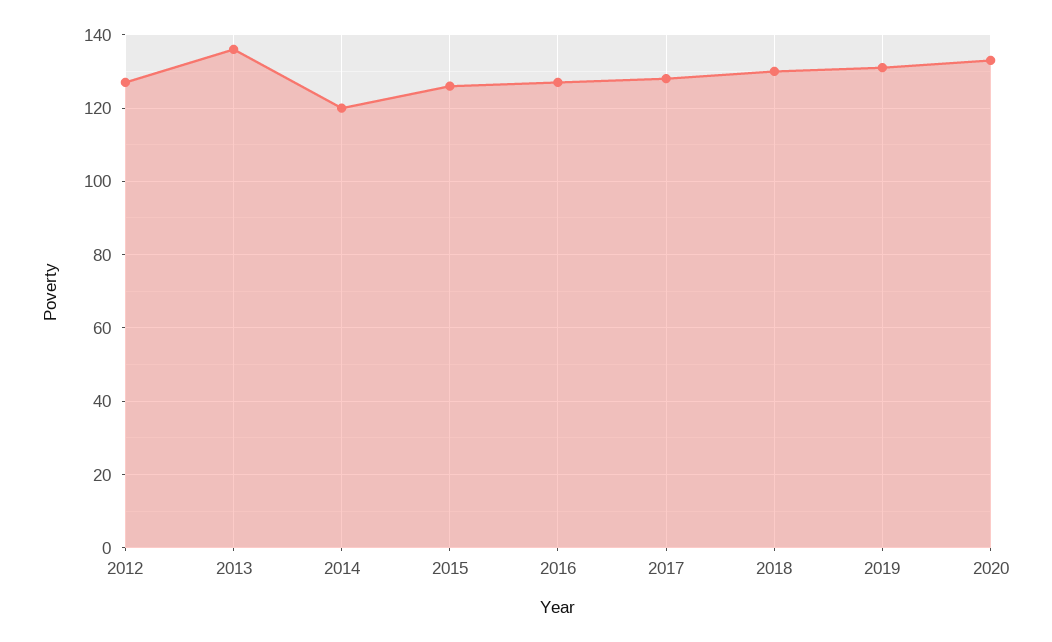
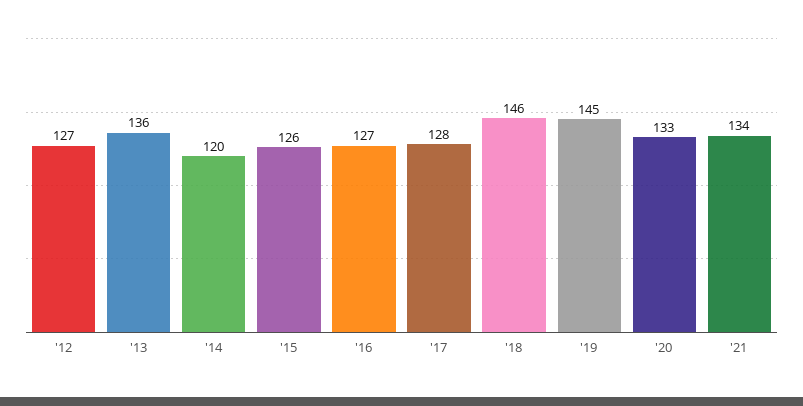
2018: 130 -> 146
2019: 130 -> 145
'21: none -> 134

